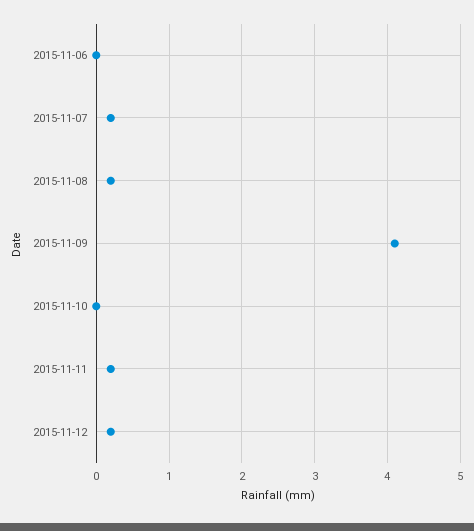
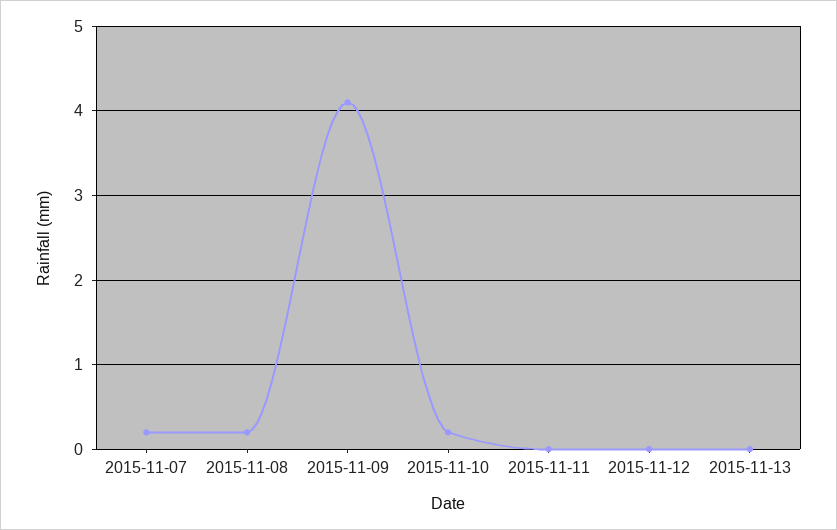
2015-11-06: 0 -> none
2015-11-10: 0 -> 0.2
2015-11-11: 0.2 -> 0
2015-11-12: 0.2 -> 0
2015-11-13: none -> 0

